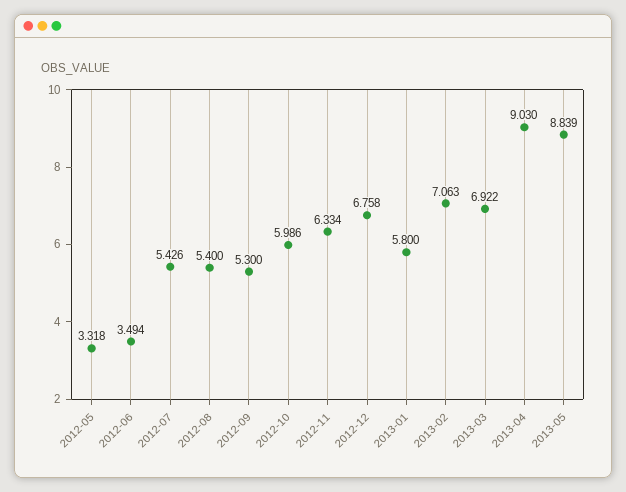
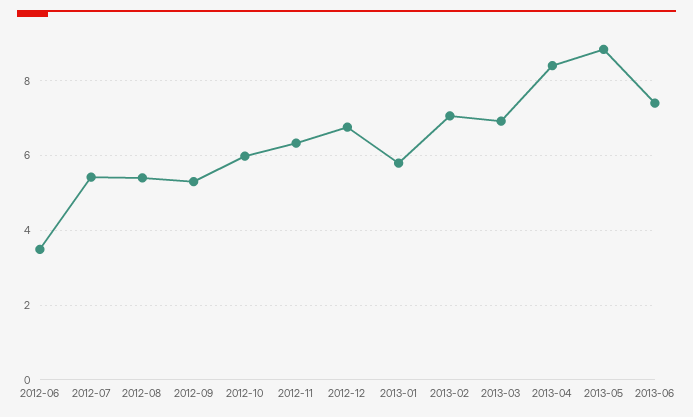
2012-05: 3.318 -> none
2013-04: 9.03 -> 8.4
2013-06: none -> 7.4

